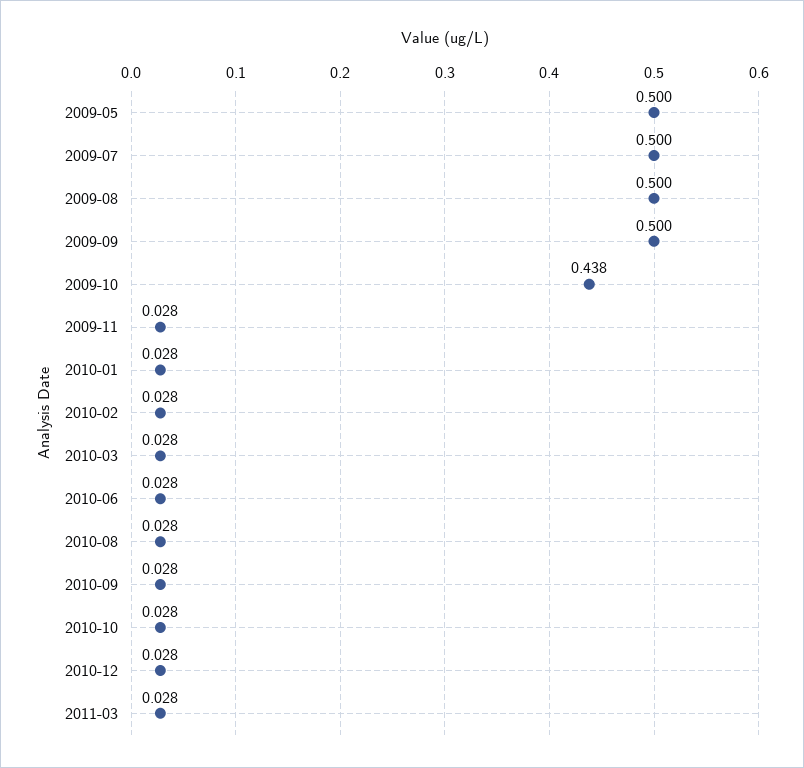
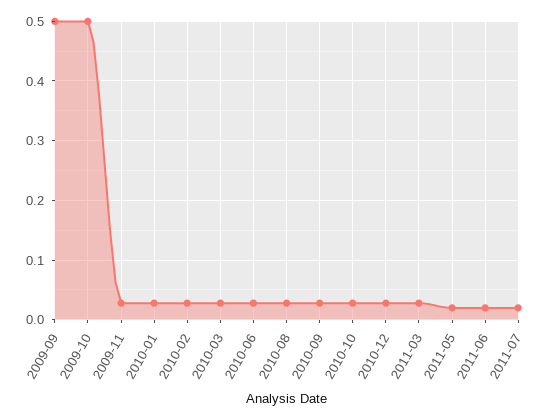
2009-05: 0.5 -> none
2009-07: 0.5 -> none
2009-08: 0.5 -> none
2009-10: 0.438 -> 0.5
2011-05: none -> 0.02
2011-06: none -> 0.02
2011-07: none -> 0.02

